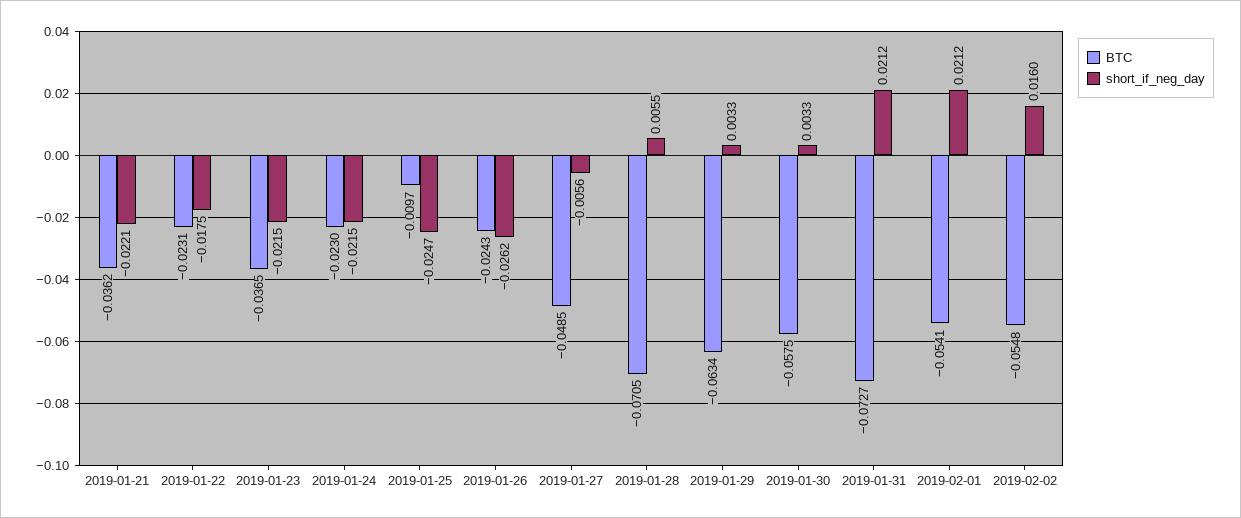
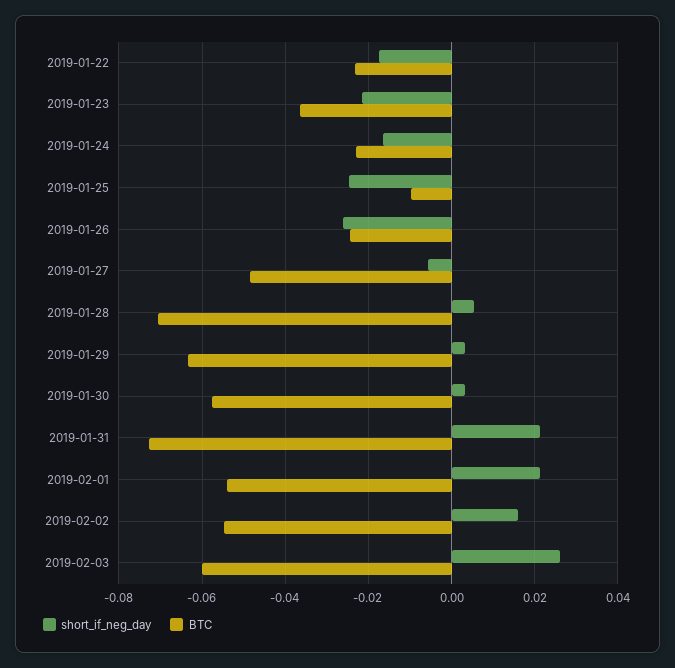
BTC, 2019-01-21: -0.0362 -> none
short_if_neg_day, 2019-01-21: -0.0221 -> none
short_if_neg_day, 2019-01-24: -0.0215 -> -0.016
short_if_neg_day, 2019-02-03: none -> 0.026
BTC, 2019-02-03: none -> -0.06

